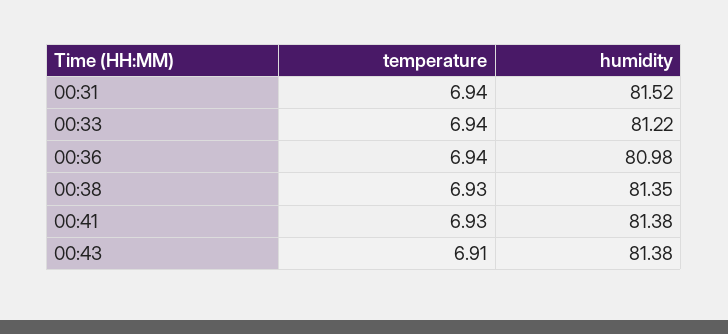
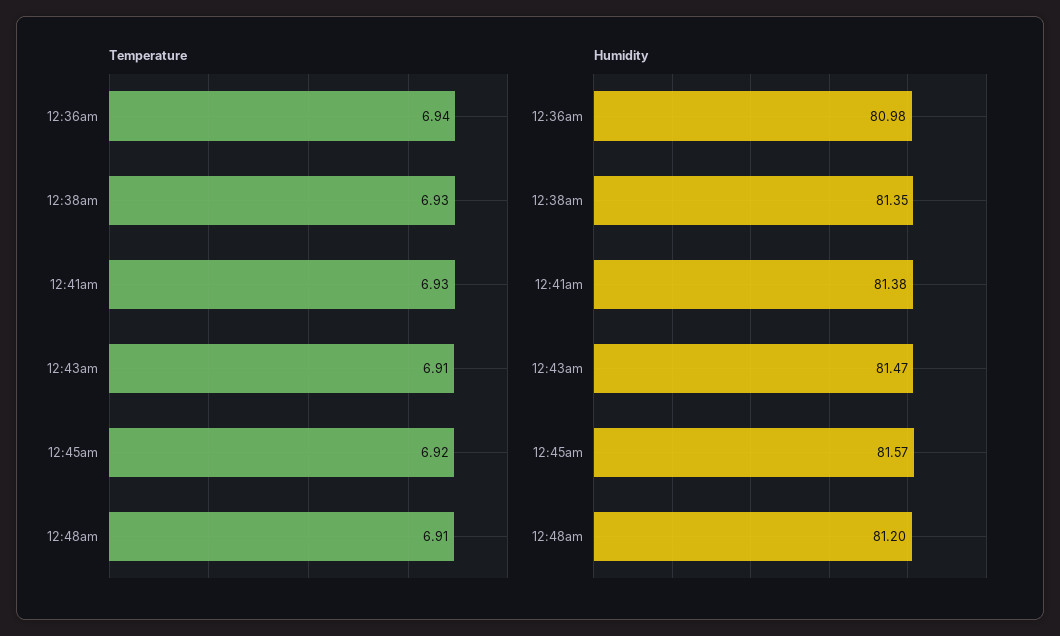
temperature, 00:31: 6.94 -> none
humidity, 00:31: 81.52 -> none
temperature, 00:33: 6.94 -> none
humidity, 00:33: 81.22 -> none
humidity, 00:43: 81.38 -> 81.47
temperature, 12:45am: none -> 6.92
temperature, 12:48am: none -> 6.91
humidity, 12:45am: none -> 81.57
humidity, 12:48am: none -> 81.2

